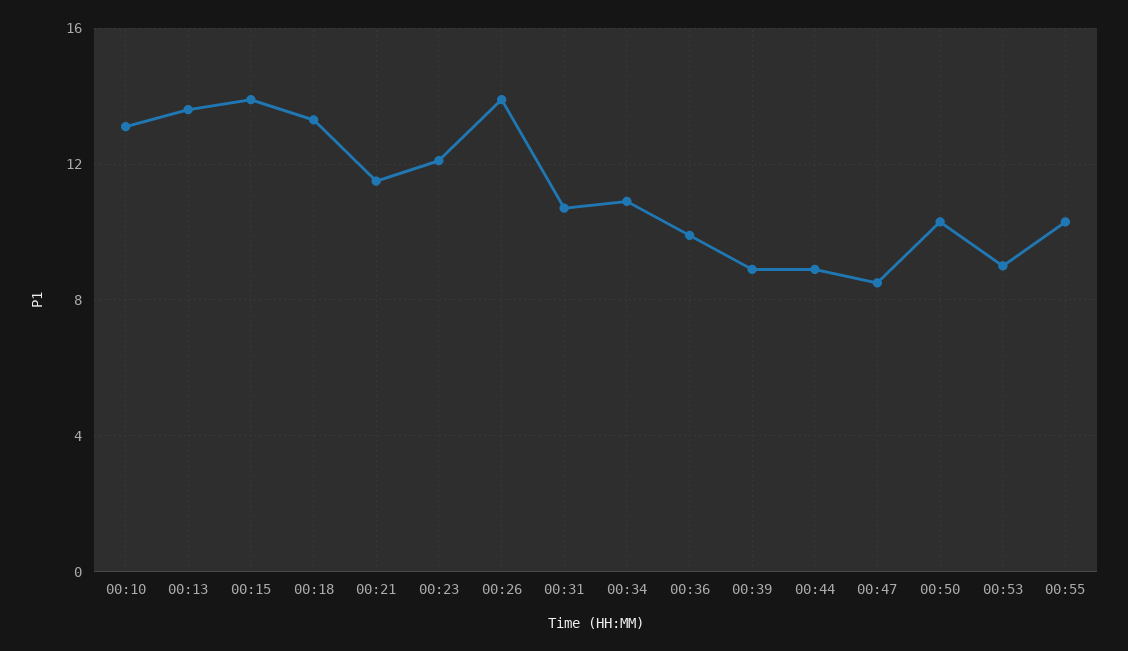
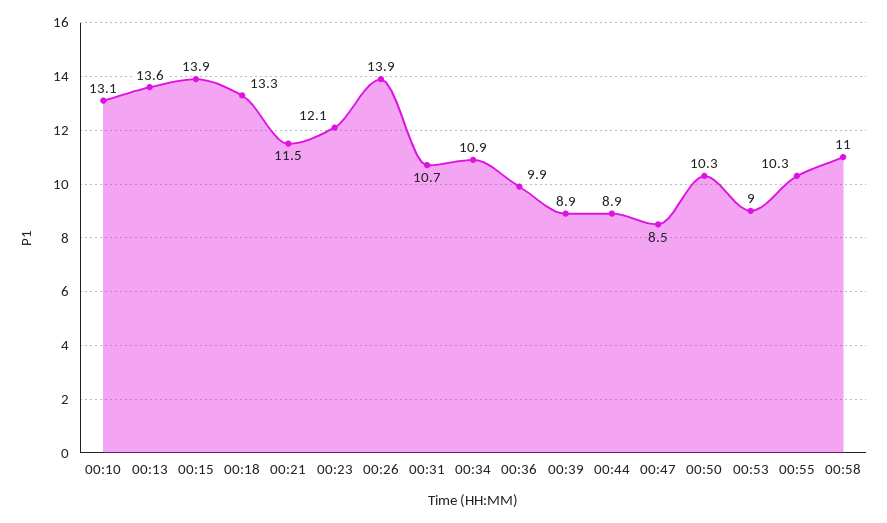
00:58: none -> 11

